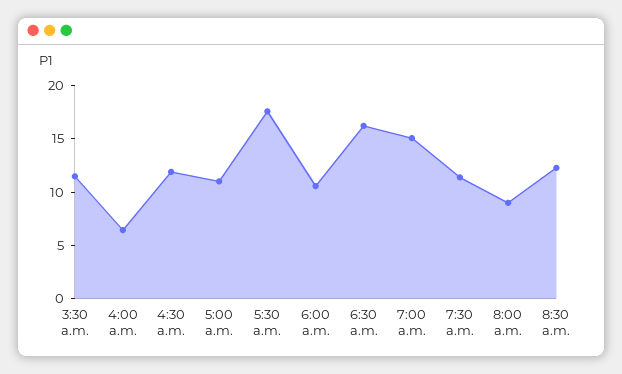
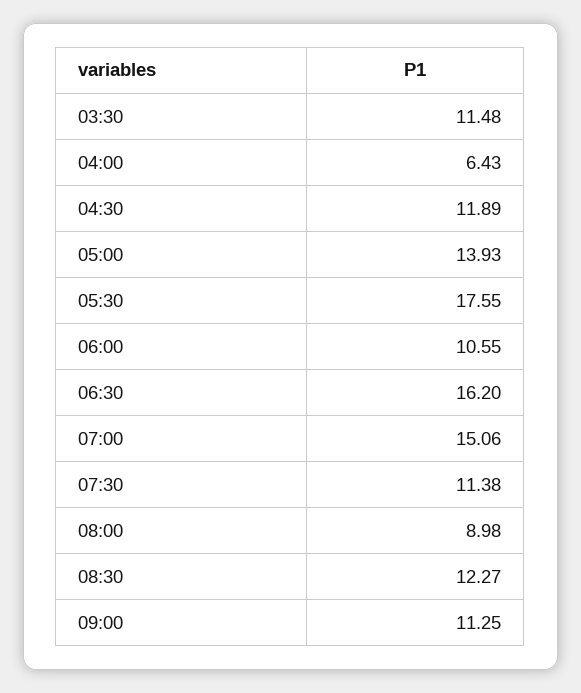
5:00 a.m.: 11 -> 13.93
09:00: none -> 11.25

